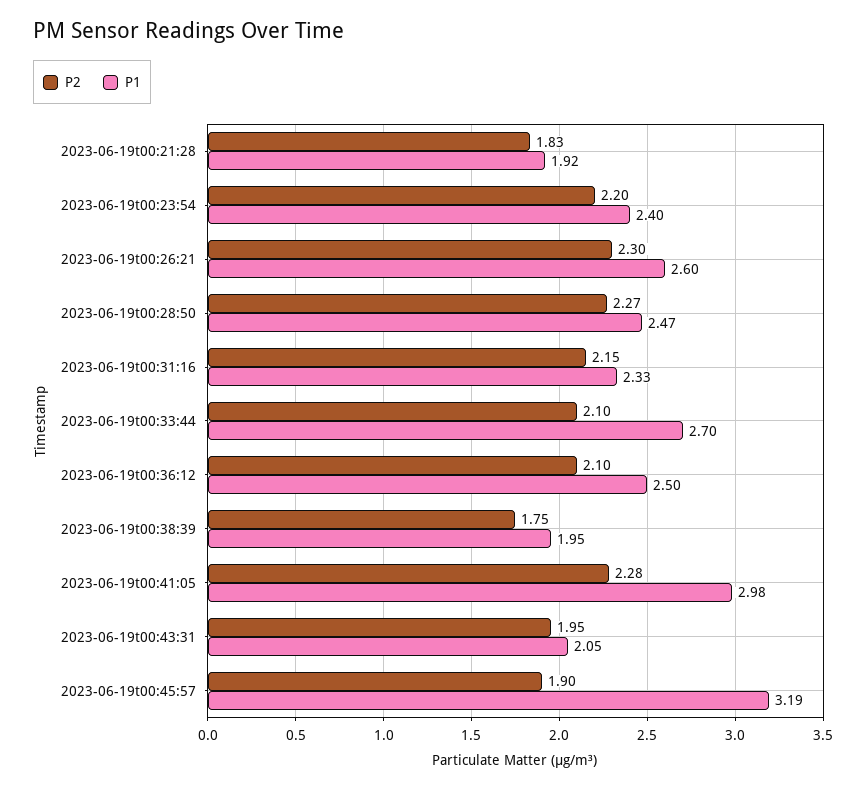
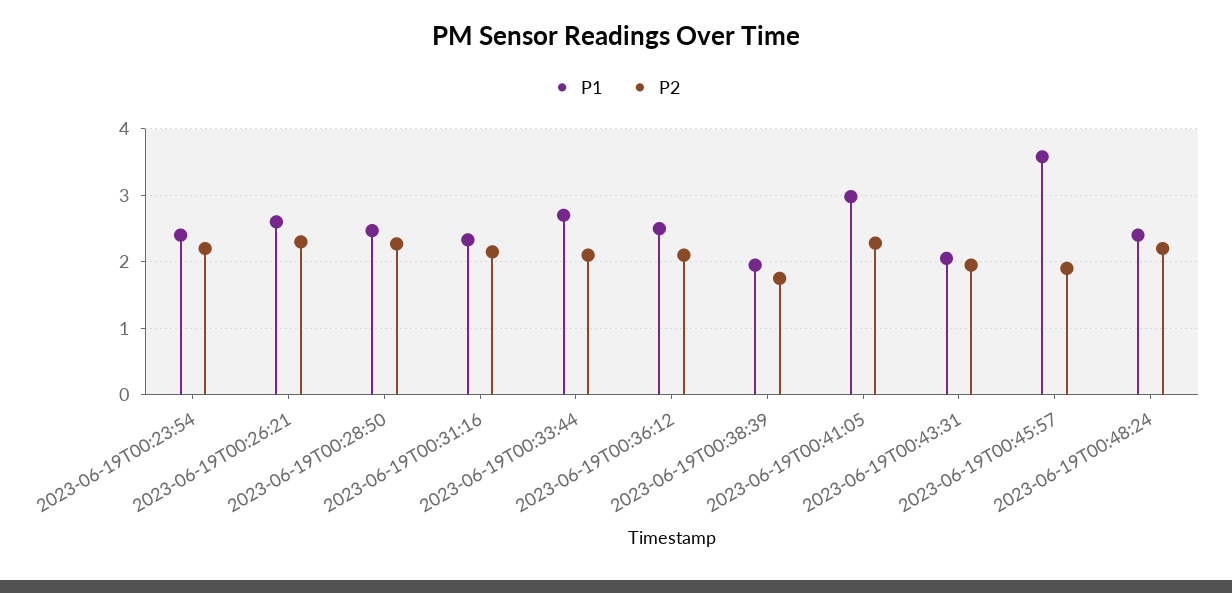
P2, 2023-06-19t00:21:28: 1.83 -> none
P1, 2023-06-19t00:21:28: 1.92 -> none
P1, 2023-06-19t00:45:57: 3.19 -> 3.6
P1, 2023-06-19T00:48:24: none -> 2.4
P2, 2023-06-19T00:48:24: none -> 2.2

